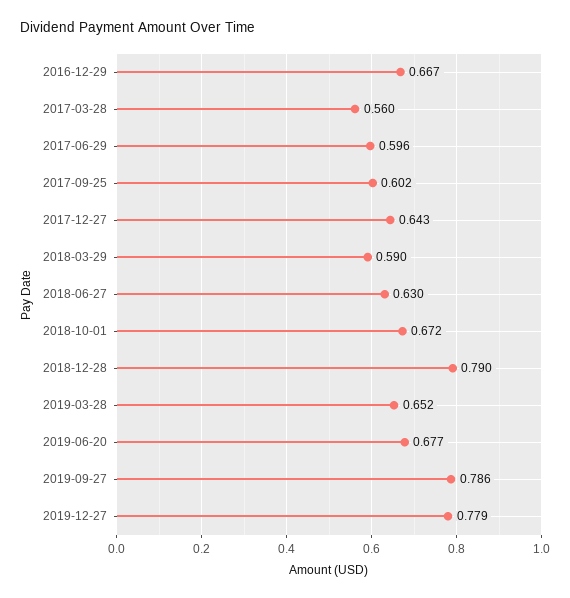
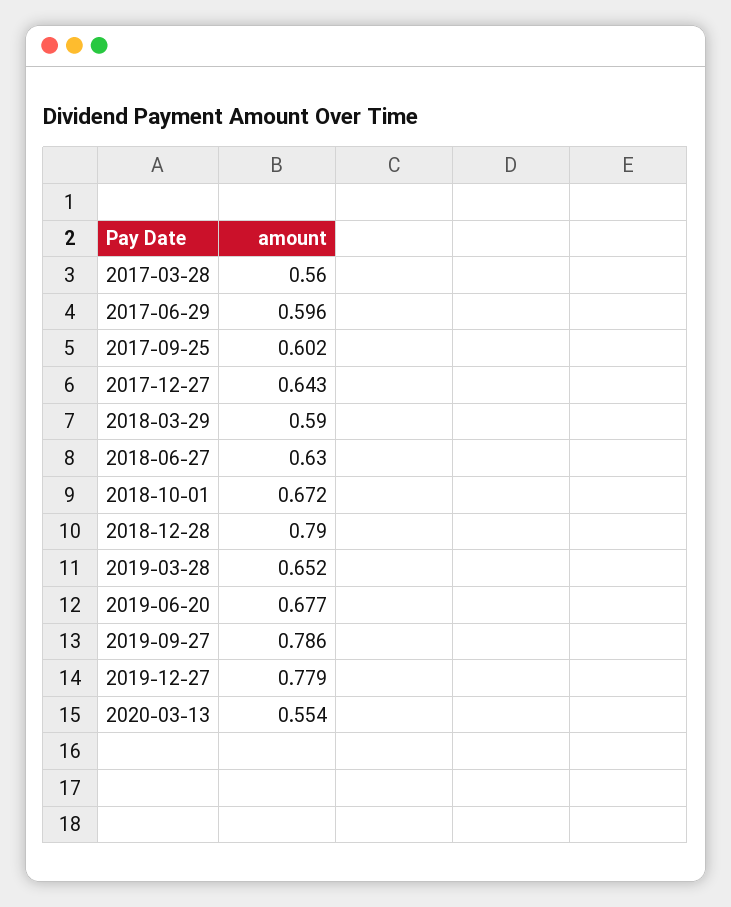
2016-12-29: 0.667 -> none
2020-03-13: none -> 0.554

